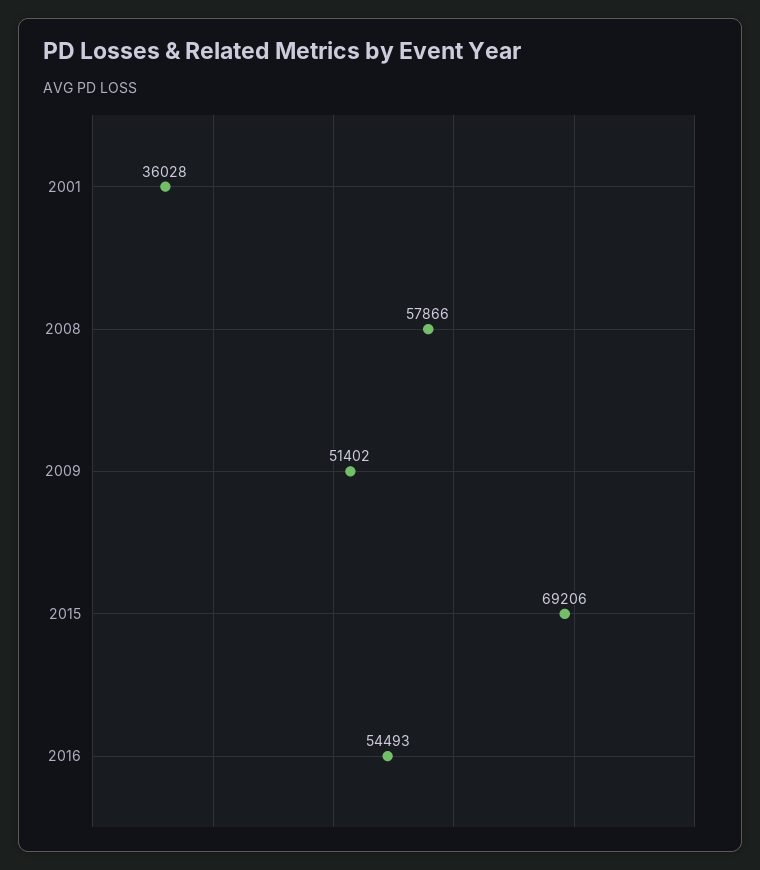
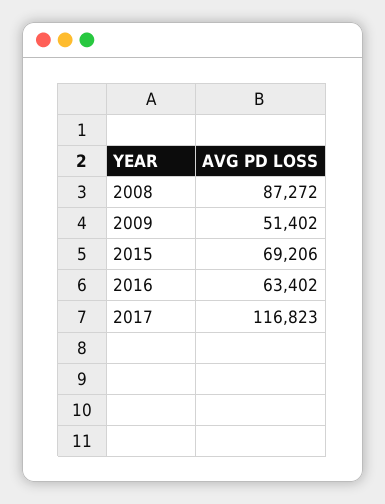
2001: 36028 -> none
2008: 57866 -> 87272
2016: 54493 -> 63402
2017: none -> 116823

